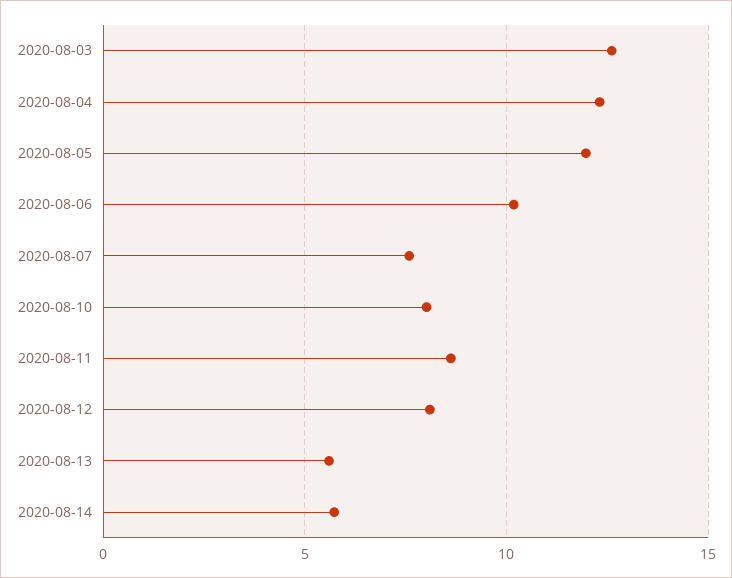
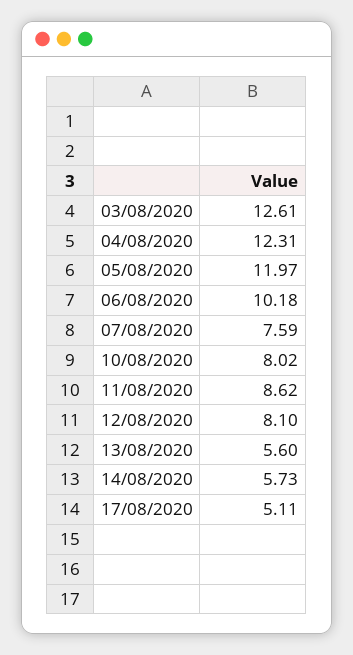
17/08/2020: none -> 5.11

